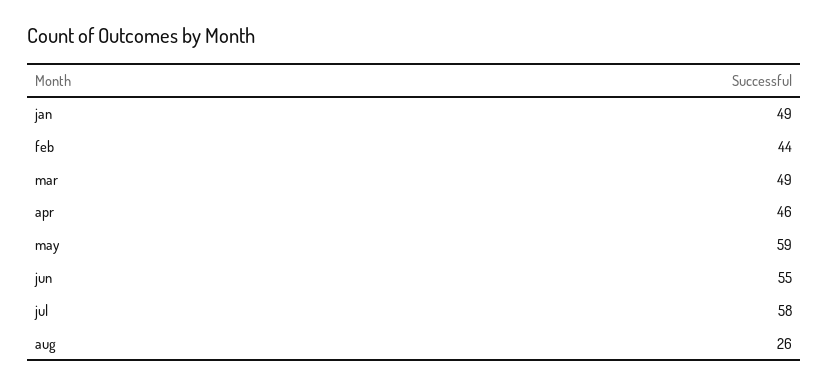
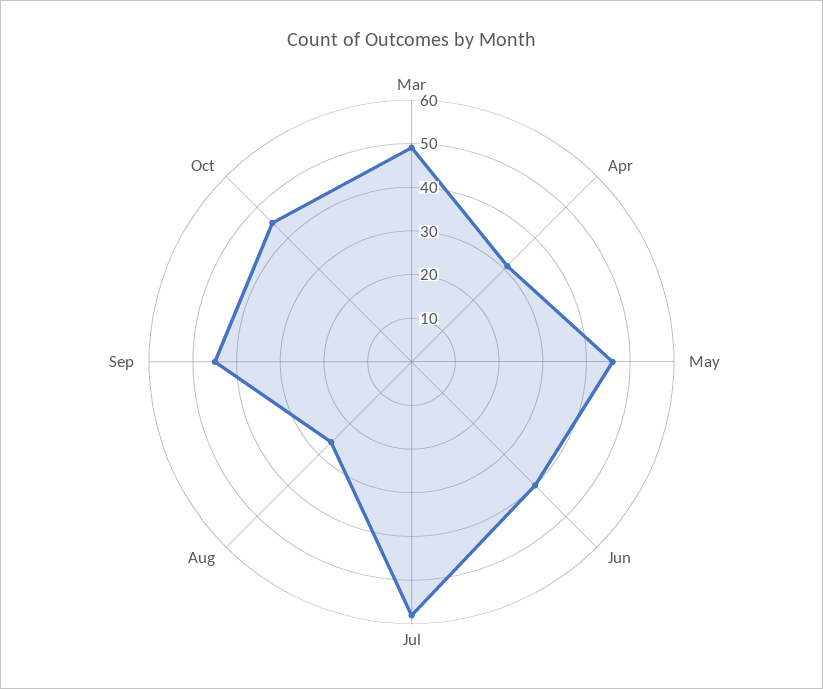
jan: 49 -> none
feb: 44 -> none
apr: 46 -> 30
may: 59 -> 45
jun: 55 -> 40
Sep: none -> 45
Oct: none -> 45

